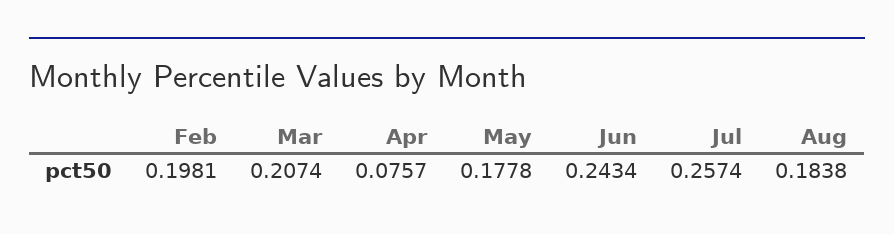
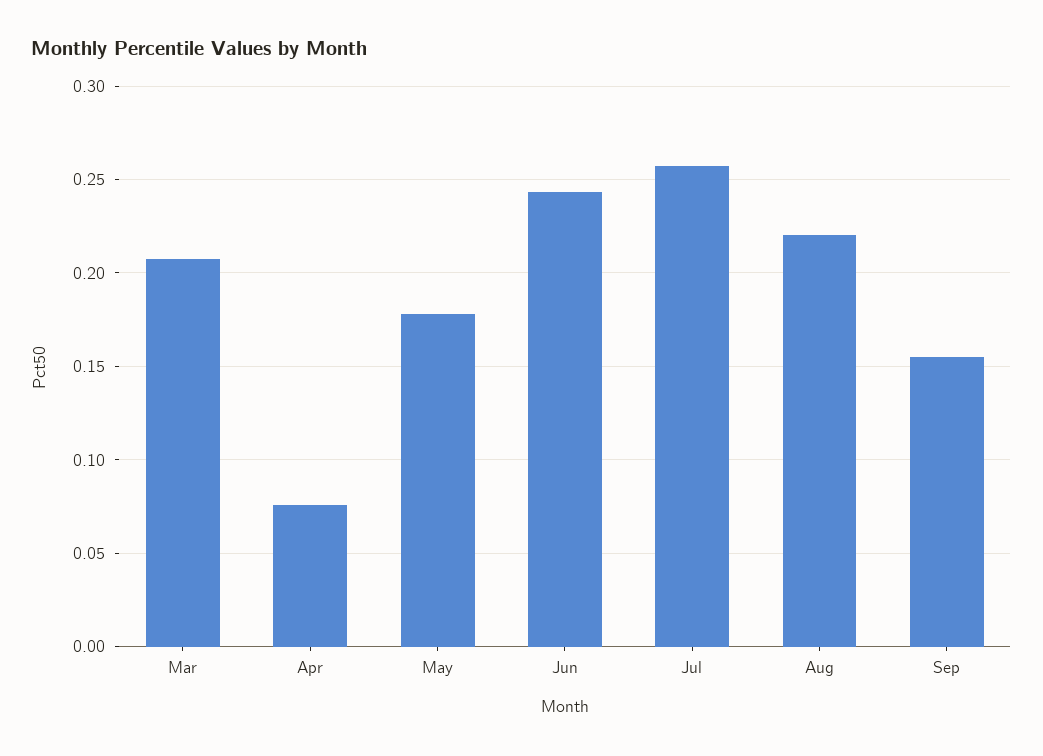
Feb: 0.1981 -> none
Aug: 0.1838 -> 0.22
Sep: none -> 0.155

